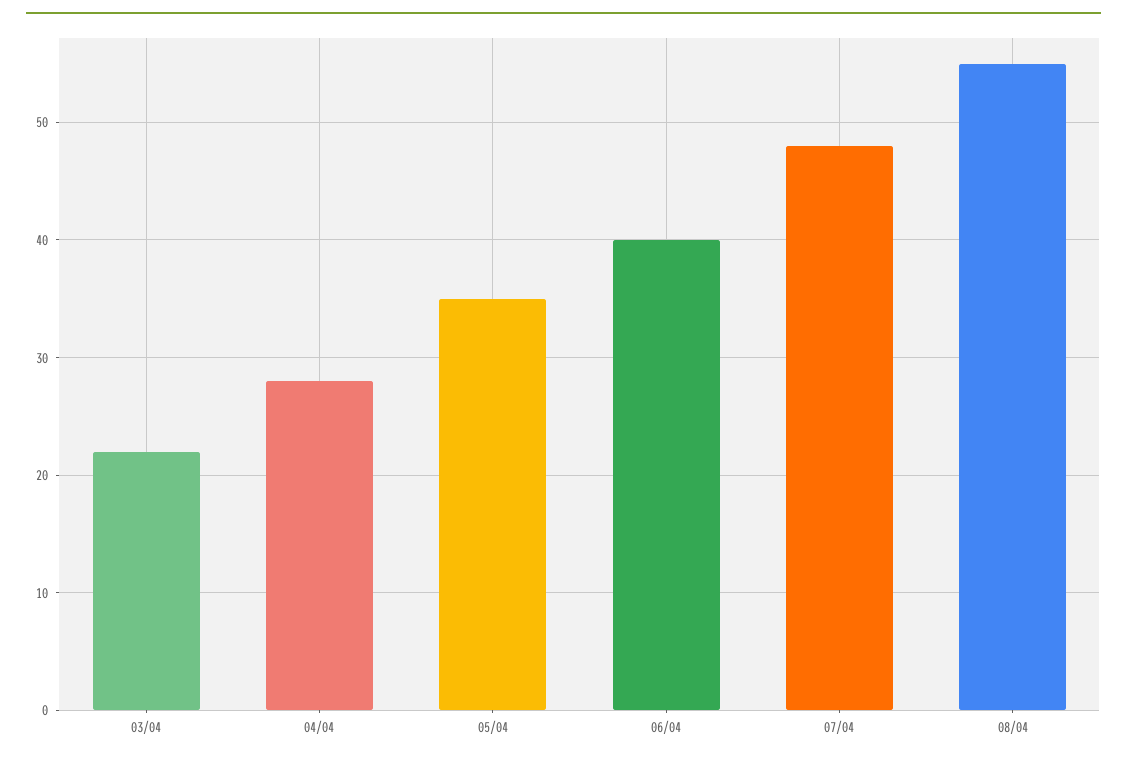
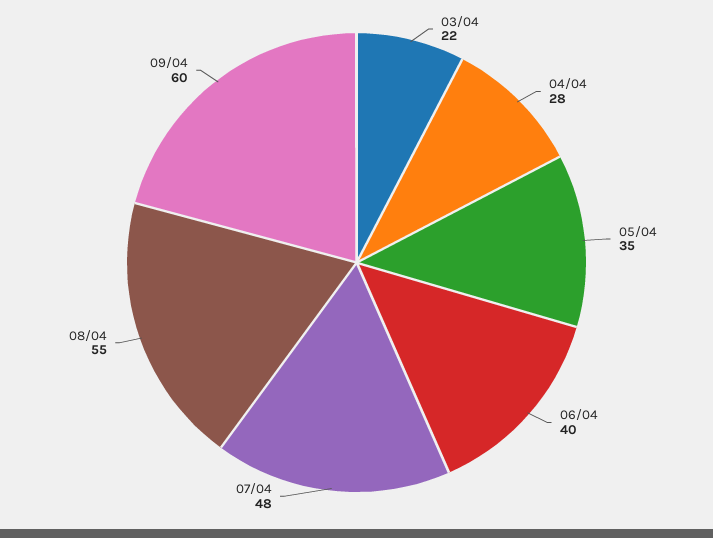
09/04: none -> 60

